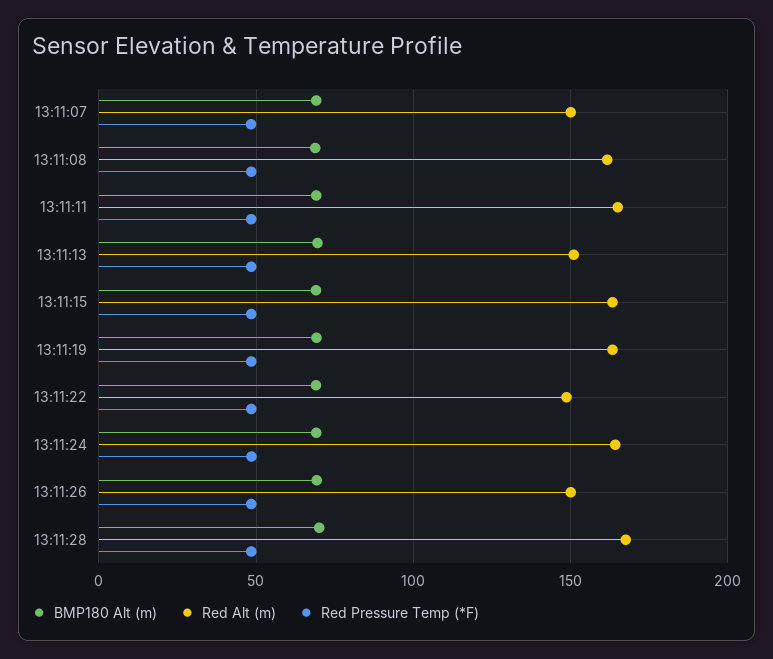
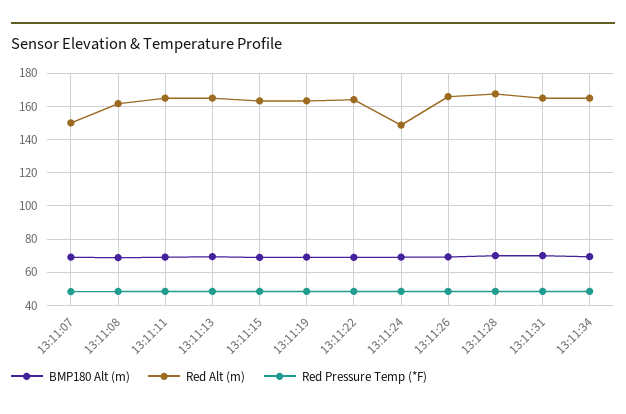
Red Alt (m), 13:11:13: 150 -> 165
Red Alt (m), 13:11:22: 150 -> 165
Red Alt (m), 13:11:24: 165 -> 150
Red Alt (m), 13:11:26: 150 -> 165
BMP180 Alt (m), 13:11:31: none -> 70
Red Alt (m), 13:11:31: none -> 165
Red Pressure Temp (*F), 13:11:31: none -> 50
BMP180 Alt (m), 13:11:34: none -> 70
Red Alt (m), 13:11:34: none -> 165
Red Pressure Temp (*F), 13:11:34: none -> 50

